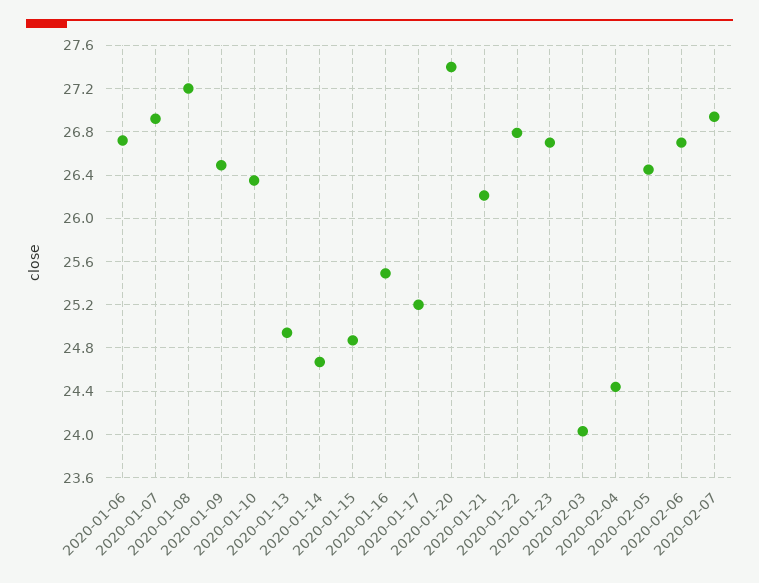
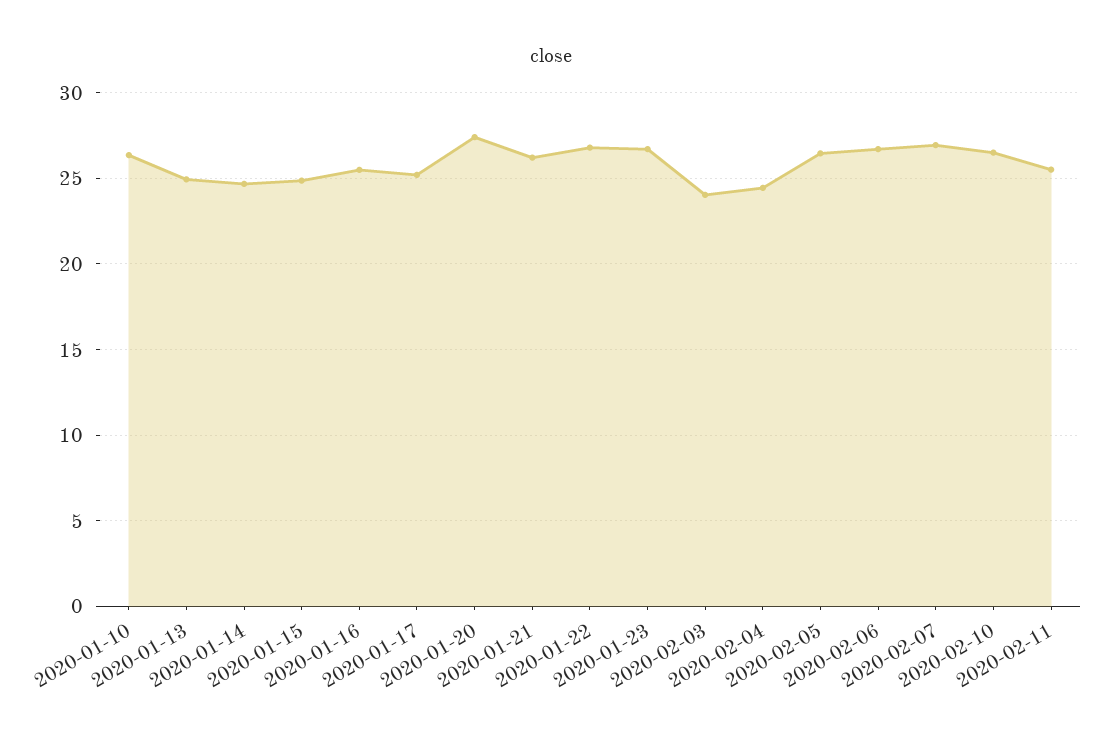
2020-01-06: 26.7 -> none
2020-01-07: 26.9 -> none
2020-01-08: 27.2 -> none
2020-01-09: 26.5 -> none
2020-02-10: none -> 26.5
2020-02-11: none -> 25.5

